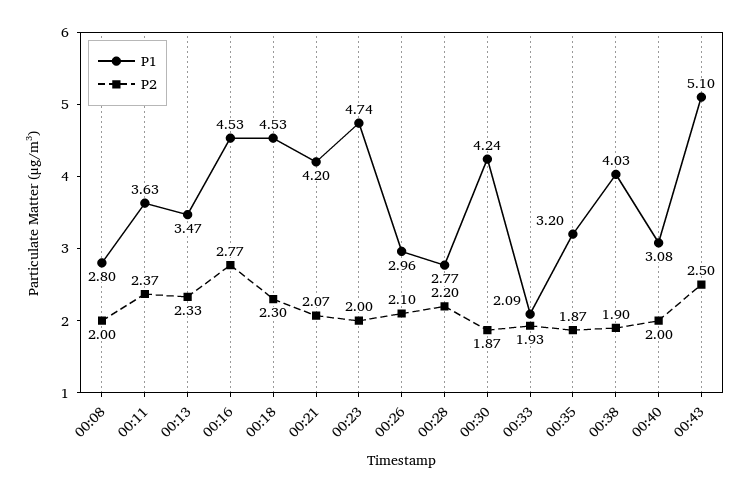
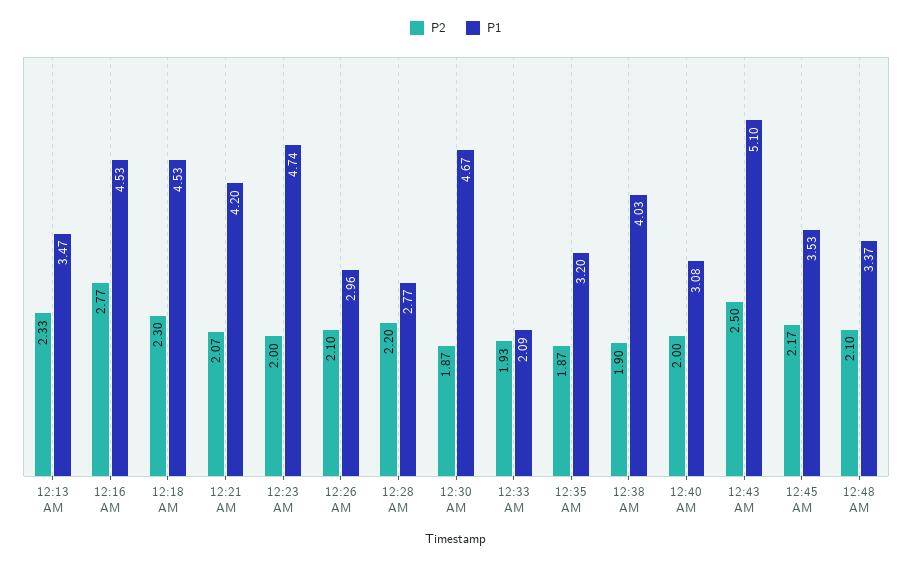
P1, 00:08: 2.8 -> none
P2, 00:08: 2 -> none
P1, 00:11: 3.63 -> none
P2, 00:11: 2.37 -> none
P1, 00:30: 4.24 -> 4.67
P2, 12:45 AM: none -> 2.17
P1, 12:45 AM: none -> 3.53
P2, 12:48 AM: none -> 2.1
P1, 12:48 AM: none -> 3.37

